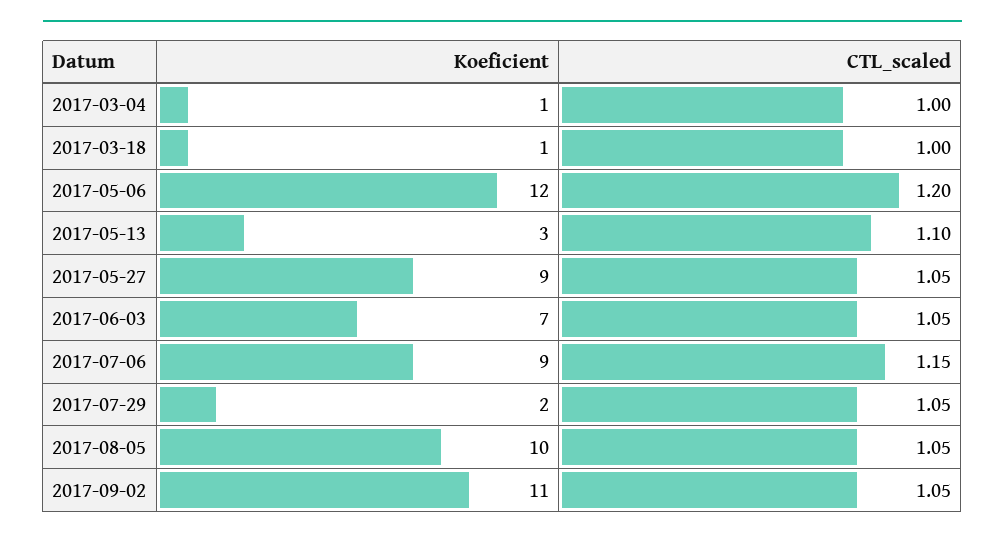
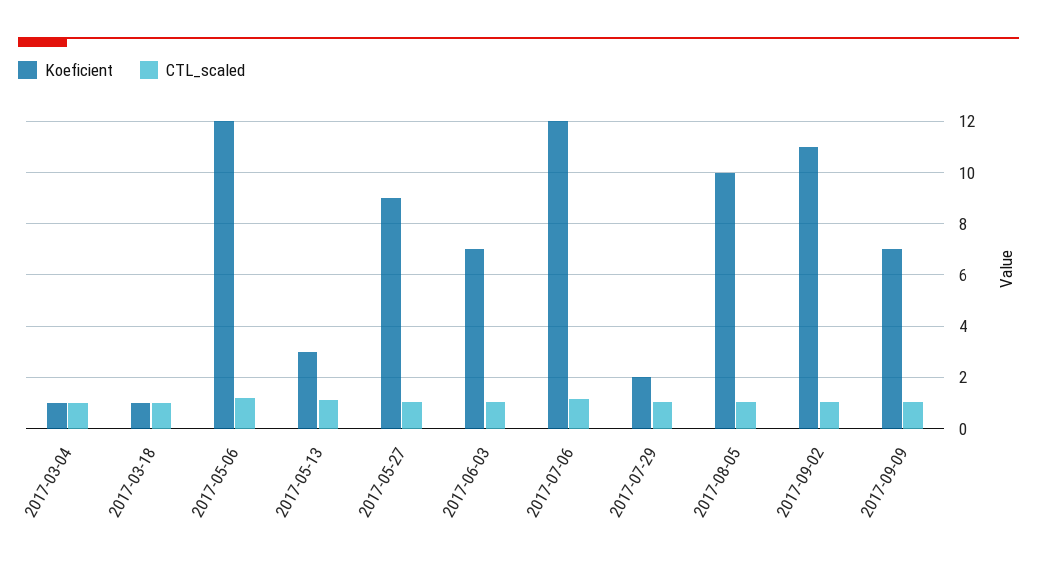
Koeficient, 2017-07-06: 9 -> 12
Koeficient, 2017-09-09: none -> 7
CTL_scaled, 2017-09-09: none -> 1

